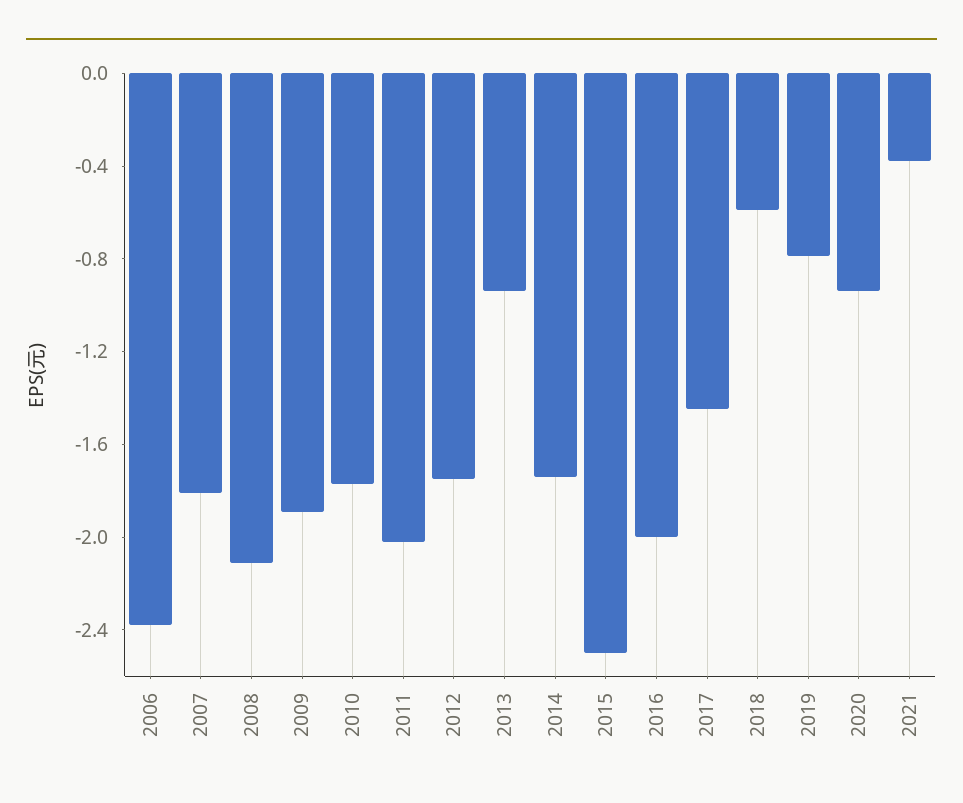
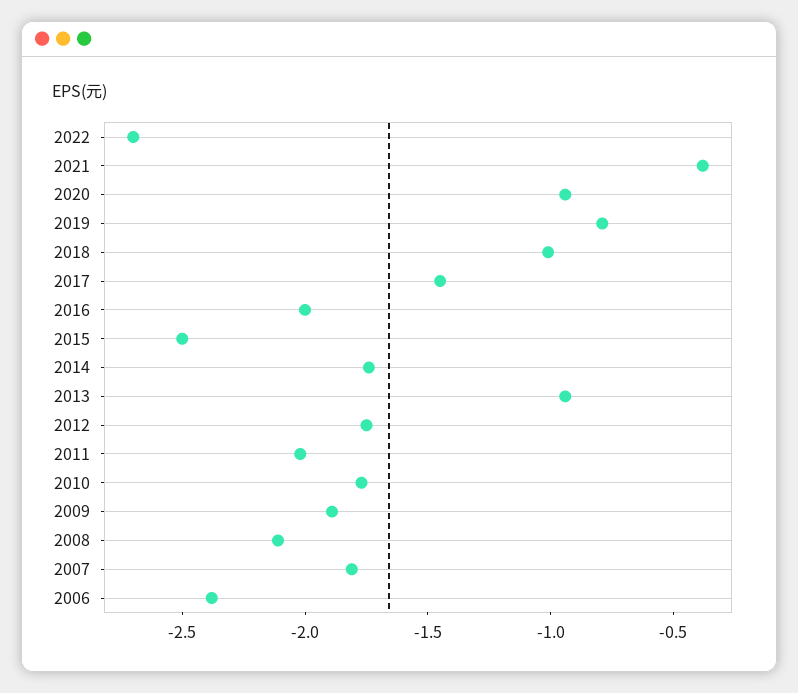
2018: -0.6 -> -1
2022: none -> -2.7

